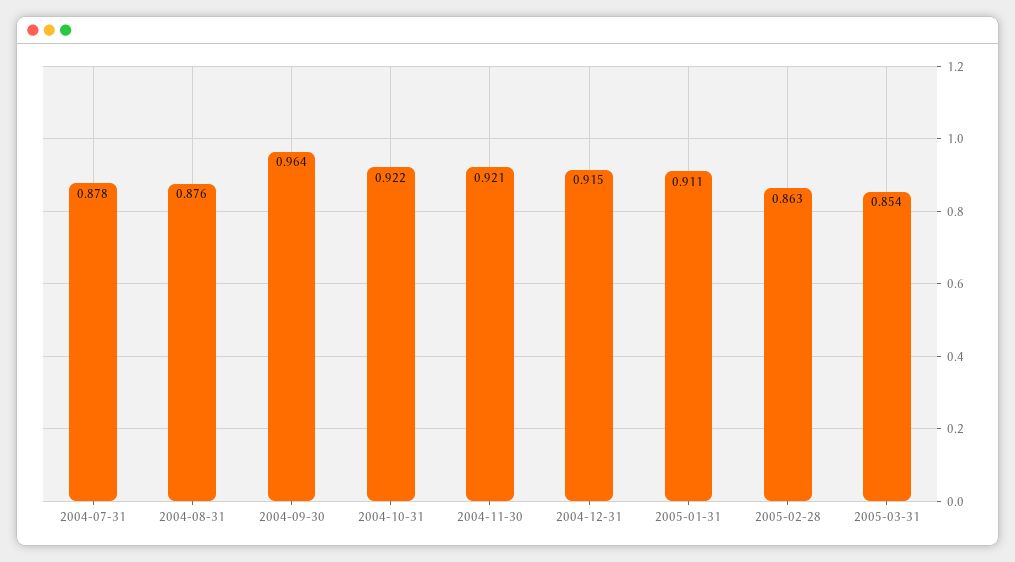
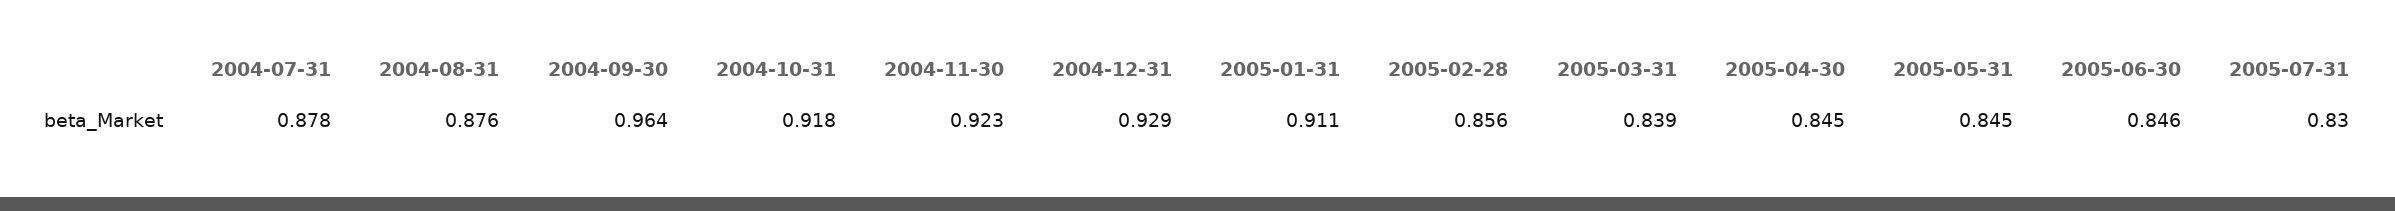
2004-10-31: 0.922 -> 0.918
2004-11-30: 0.921 -> 0.923
2004-12-31: 0.915 -> 0.929
2005-02-28: 0.863 -> 0.856
2005-03-31: 0.854 -> 0.839
2005-04-30: none -> 0.845
2005-05-31: none -> 0.845
2005-06-30: none -> 0.846
2005-07-31: none -> 0.83

